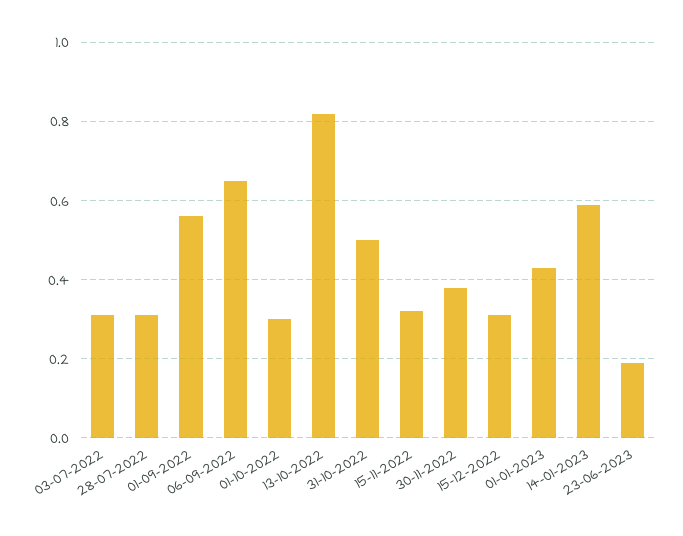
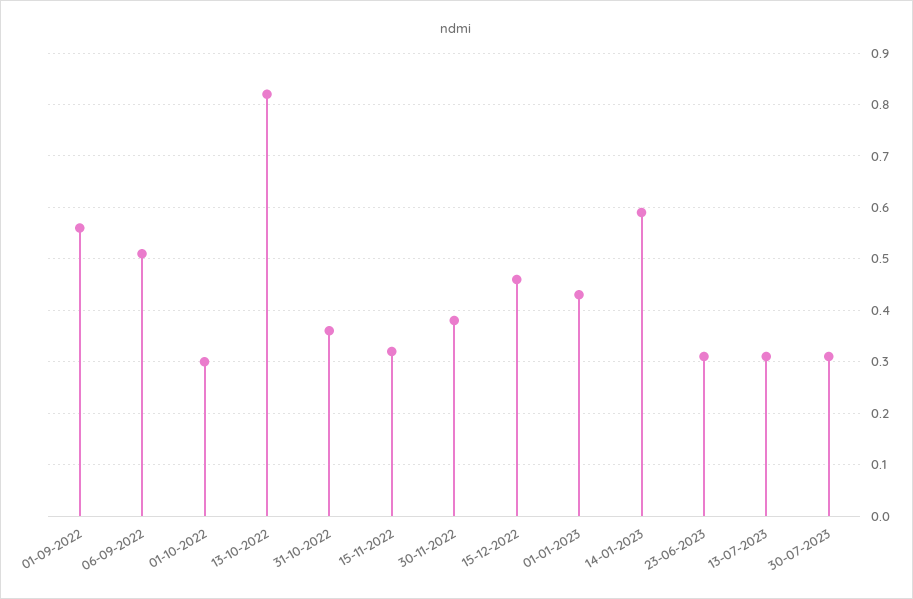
03-07-2022: 0.3 -> none
28-07-2022: 0.3 -> none
06-09-2022: 0.65 -> 0.5
31-10-2022: 0.5 -> 0.35
15-12-2022: 0.3 -> 0.45
23-06-2023: 0.2 -> 0.3
13-07-2023: none -> 0.3
30-07-2023: none -> 0.3

